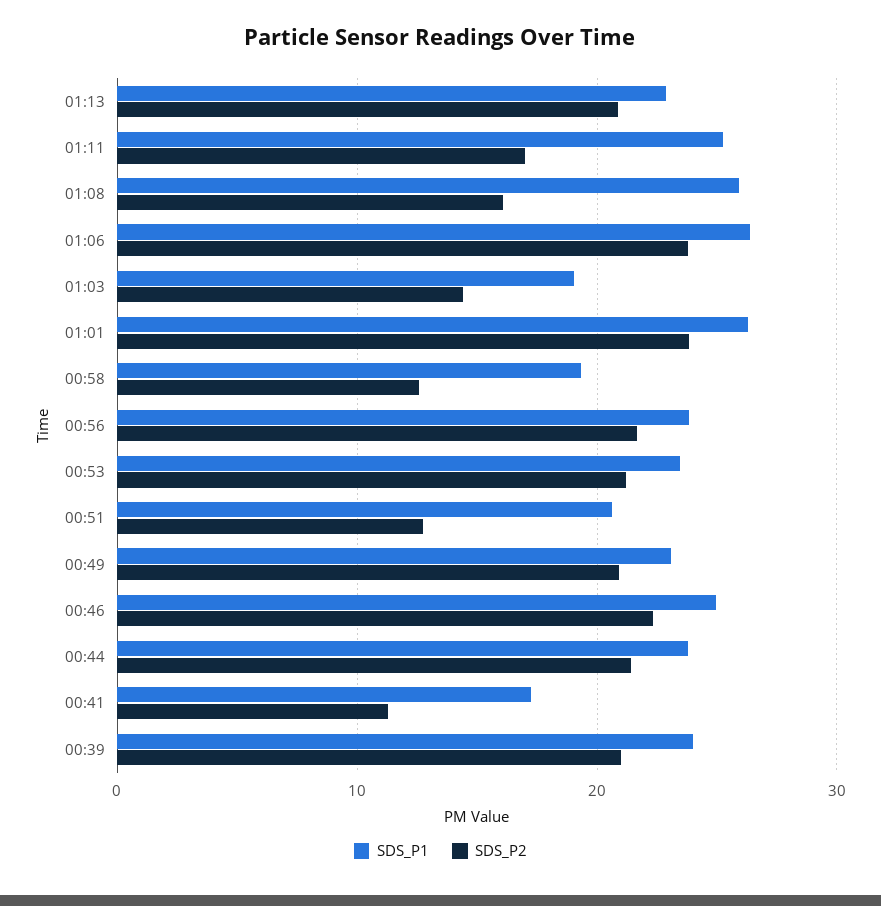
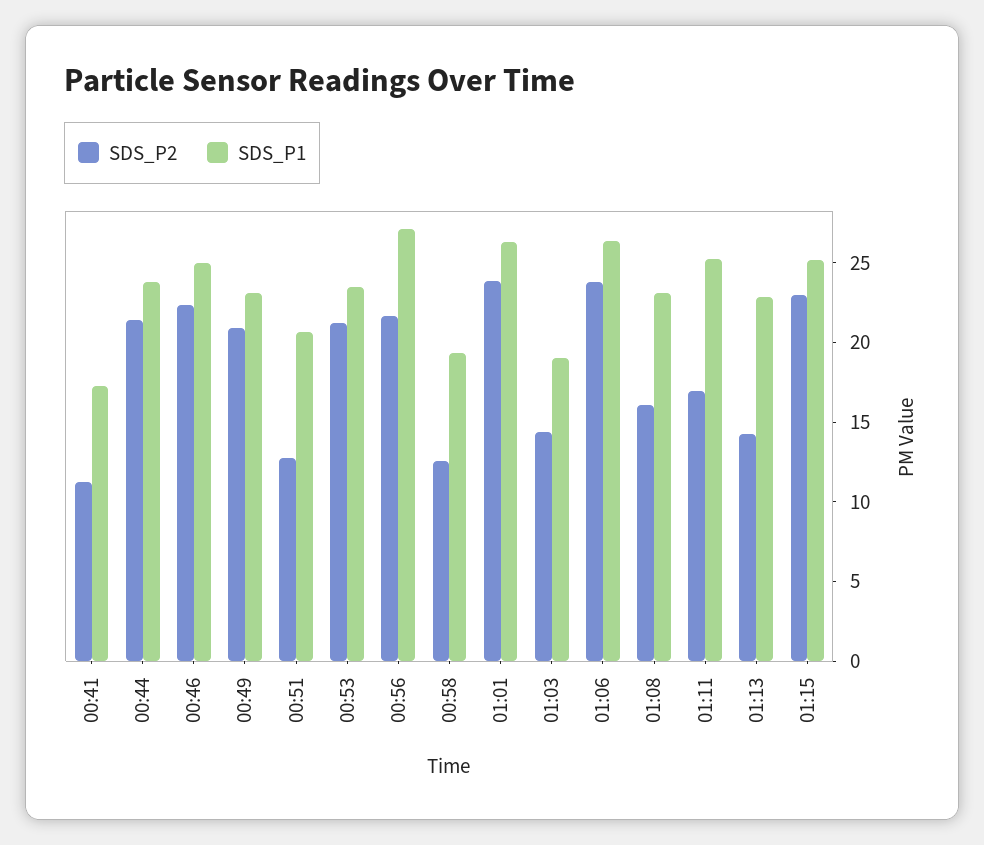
SDS_P2, 01:13: 21 -> 14
SDS_P1, 01:08: 26 -> 23
SDS_P1, 00:56: 24 -> 27
SDS_P1, 00:39: 24 -> none
SDS_P2, 00:39: 21 -> none
SDS_P2, 01:15: none -> 23
SDS_P1, 01:15: none -> 25

